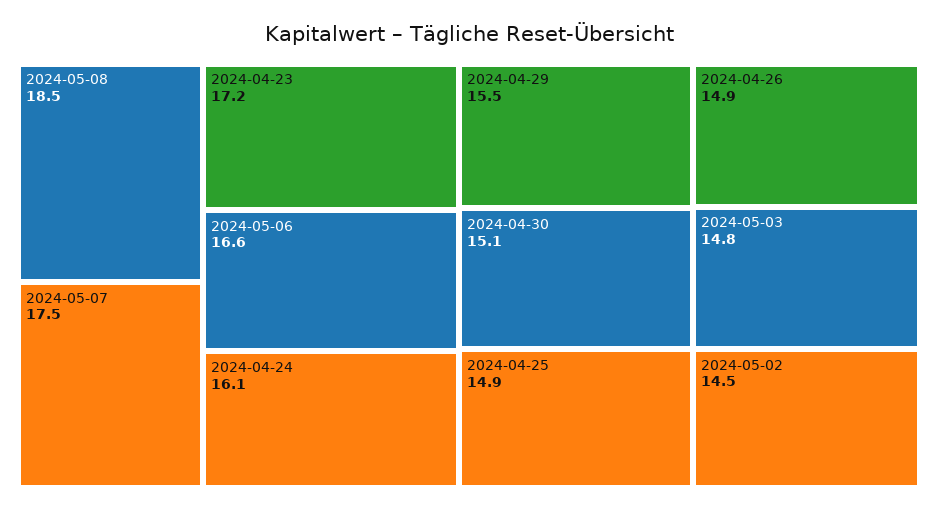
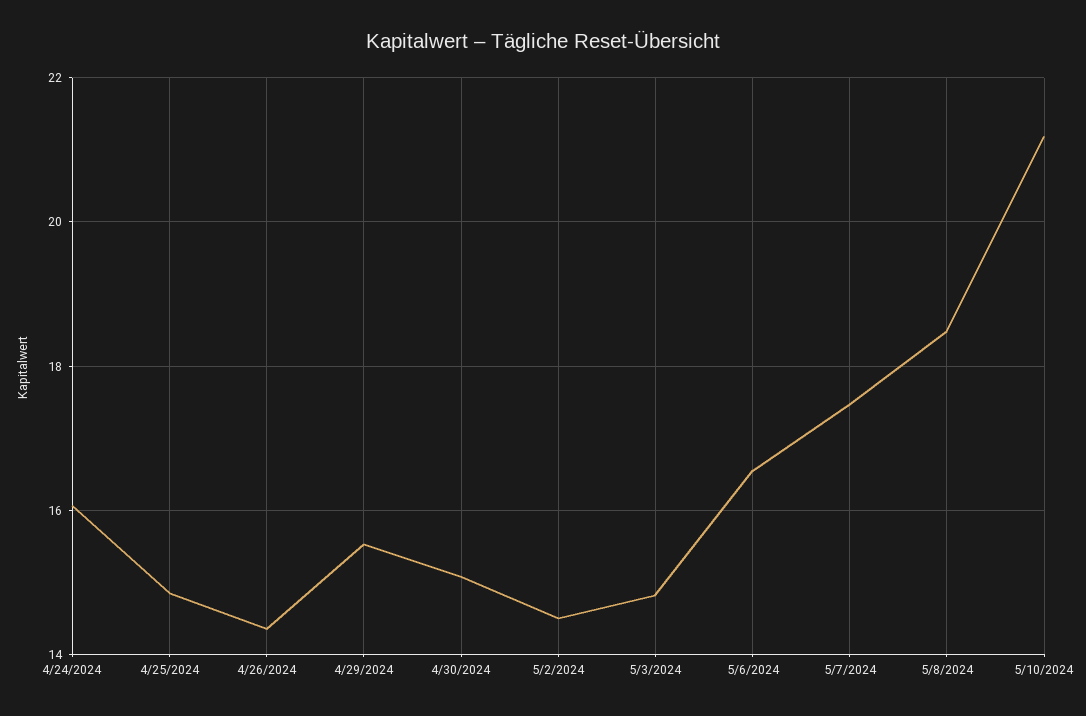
2024-04-23: 17.2 -> none
2024-04-26: 14.9 -> 14.4
5/10/2024: none -> 21.2

